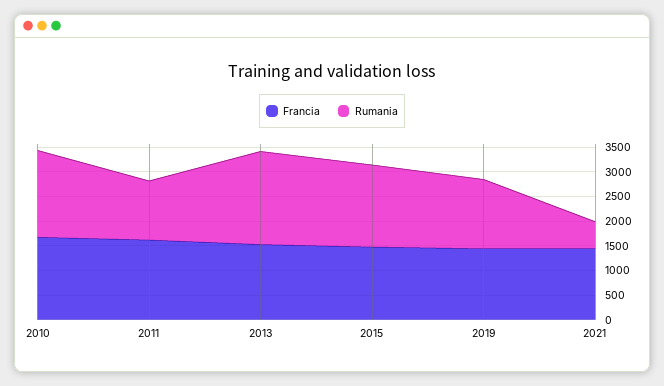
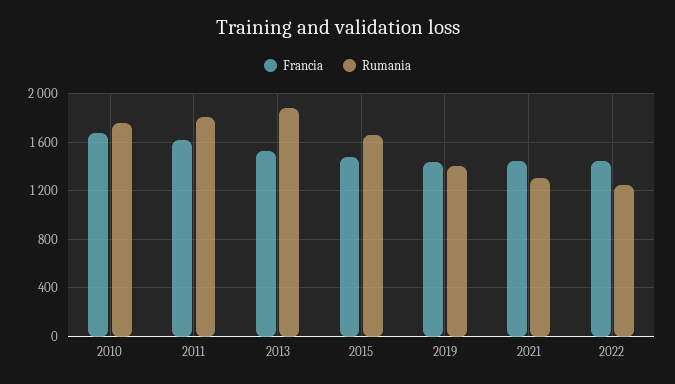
Rumania, 2011: 1250 -> 1800
Rumania, 2021: 500 -> 1300
Francia, 2022: none -> 1450
Rumania, 2022: none -> 1250

